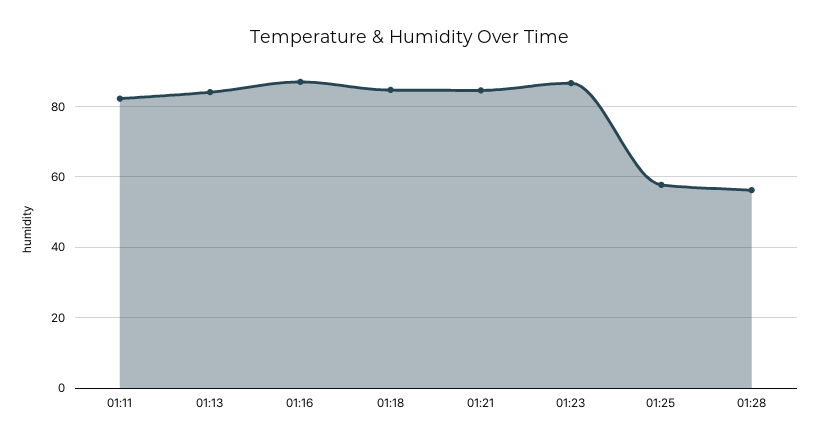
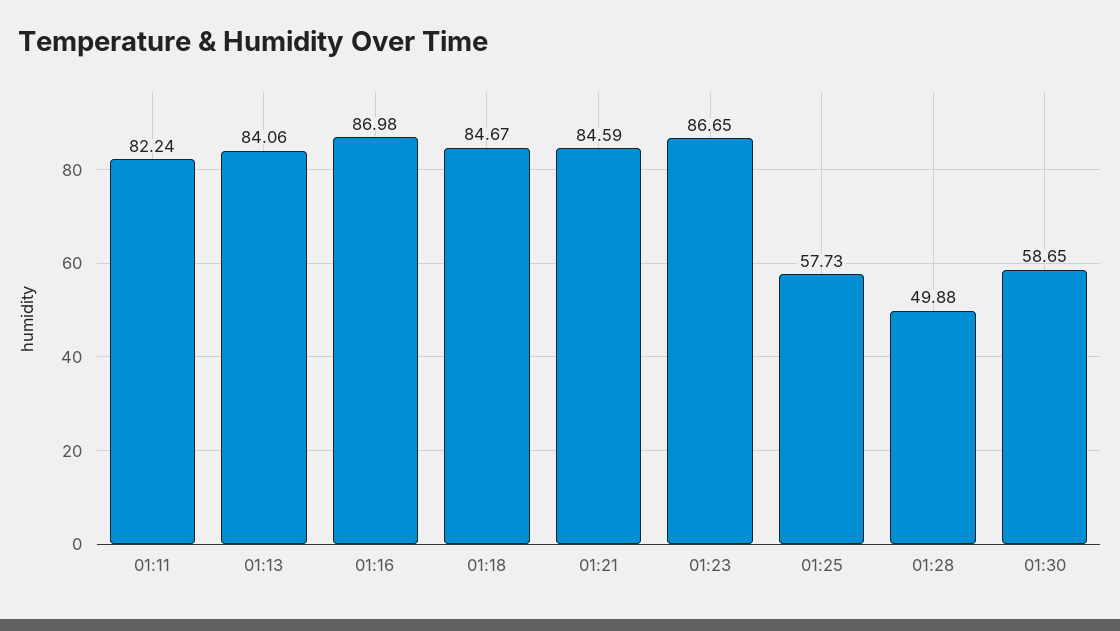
01:28: 56 -> 49.88
01:30: none -> 58.65

